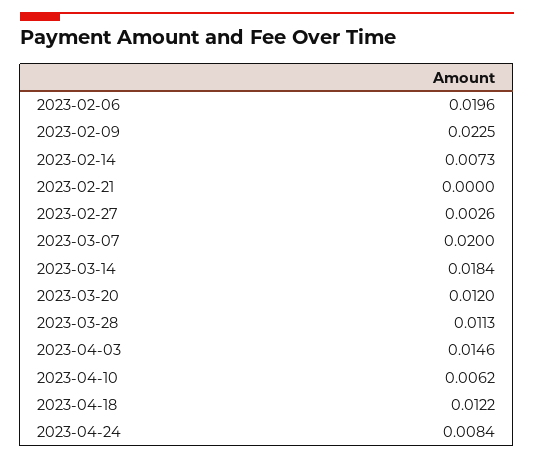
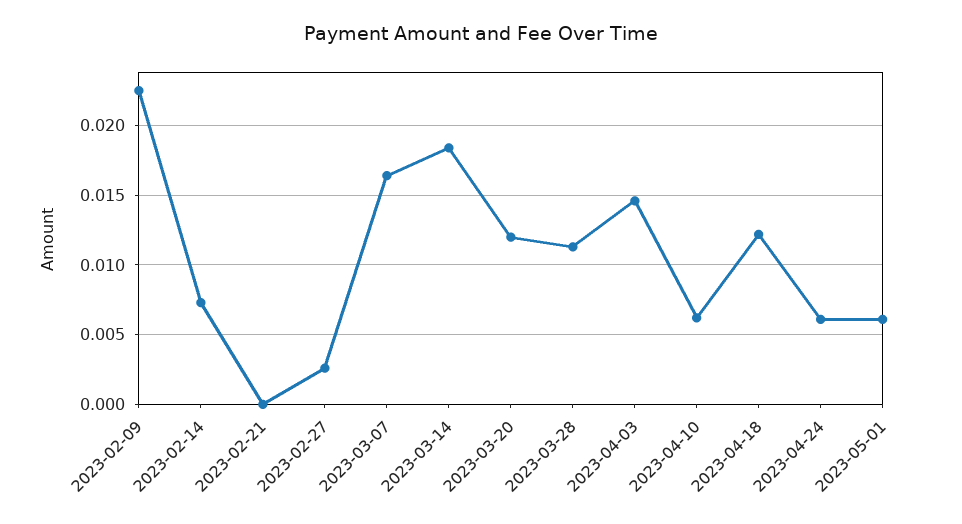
2023-02-06: 0.0196 -> none
2023-03-07: 0.02 -> 0.0165
2023-04-24: 0.0084 -> 0.006
2023-05-01: none -> 0.006

